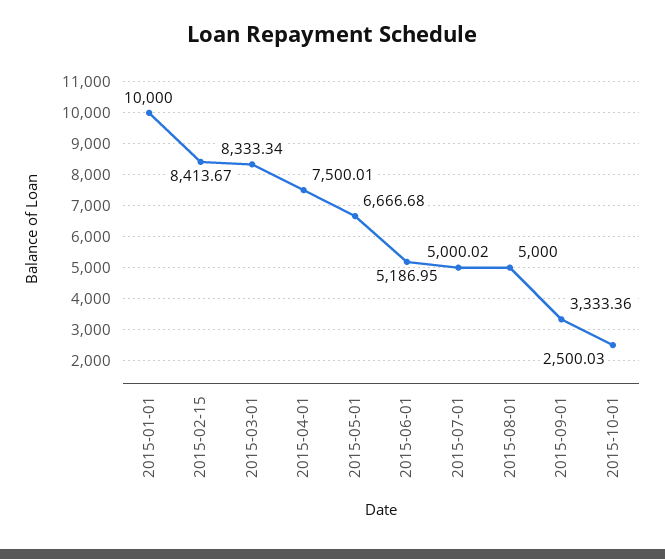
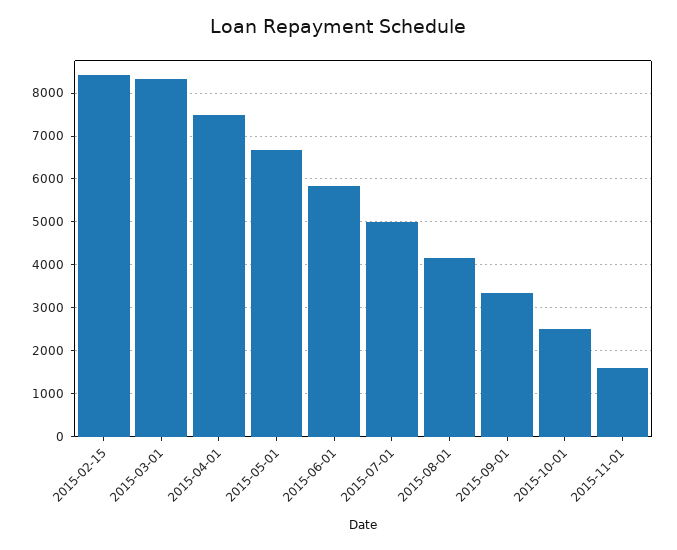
2015-01-01: 10000 -> none
2015-06-01: 5186.95 -> 5800
2015-08-01: 5000 -> 4200
2015-11-01: none -> 1600

